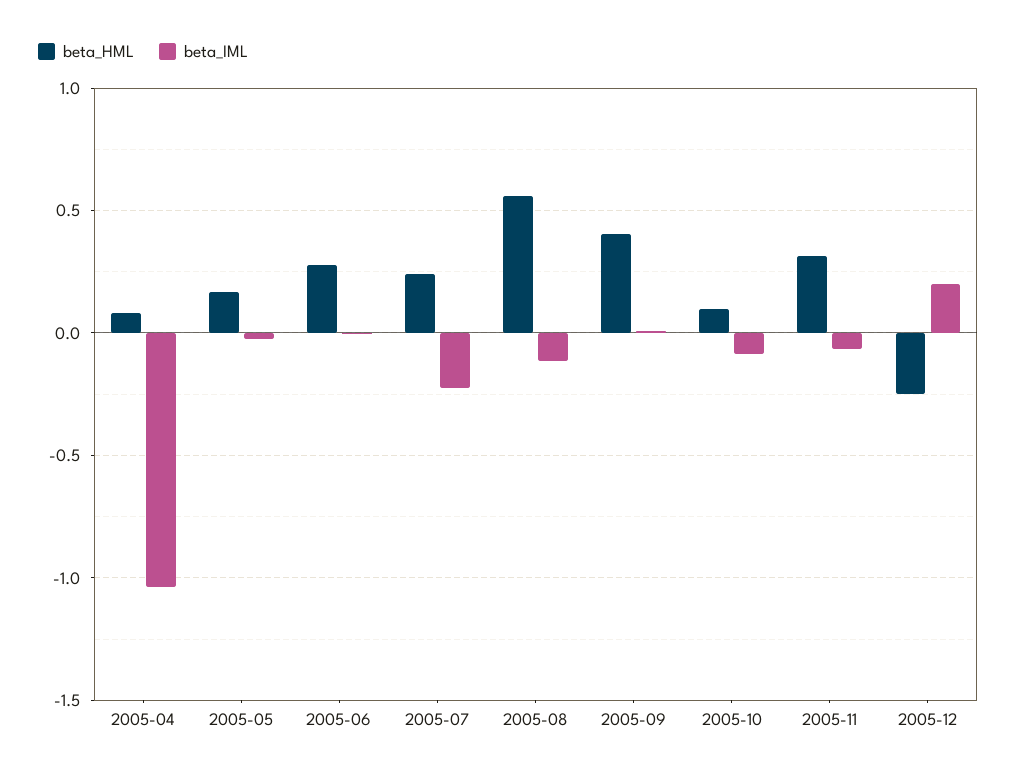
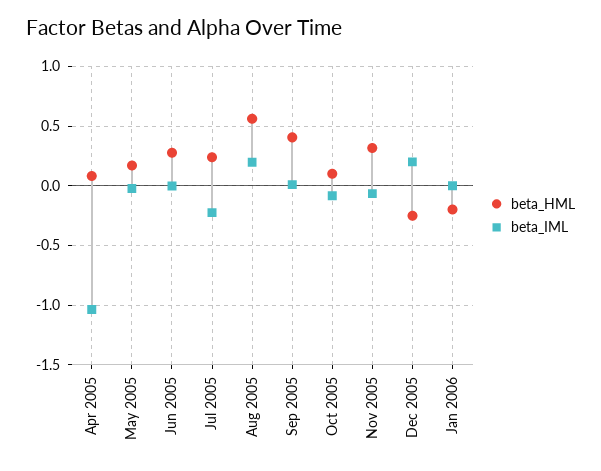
beta_IML, 2005-08: -0.1 -> 0.2
beta_HML, Jan 2006: none -> -0.2
beta_IML, Jan 2006: none -> 0

